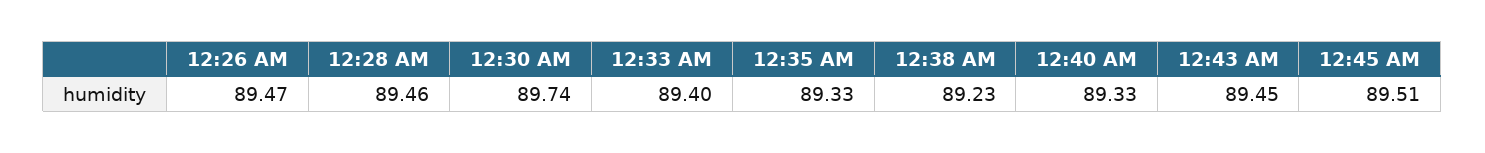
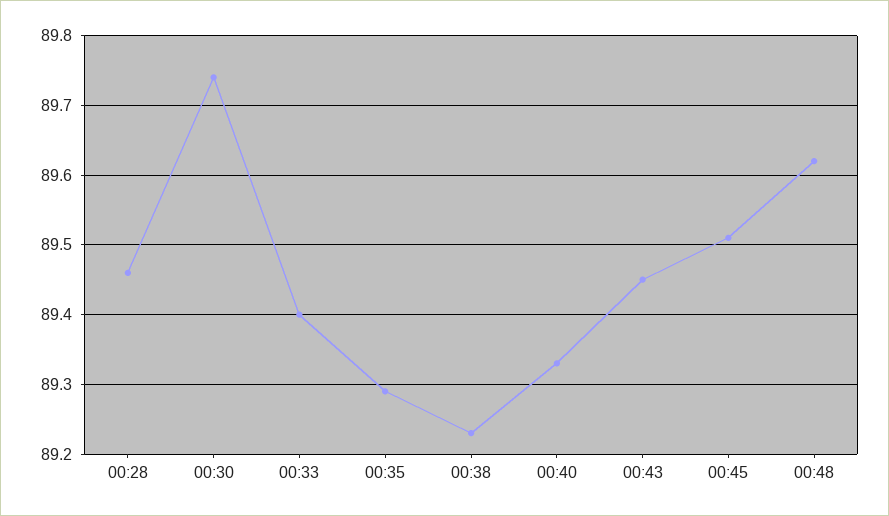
12:26 AM: 89.47 -> none
12:35 AM: 89.33 -> 89.29
00:48: none -> 89.62

